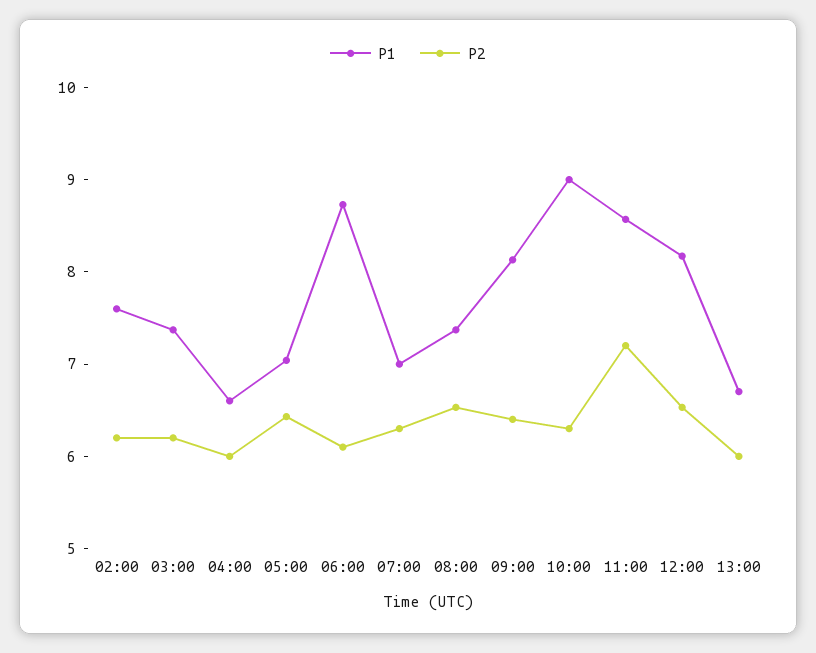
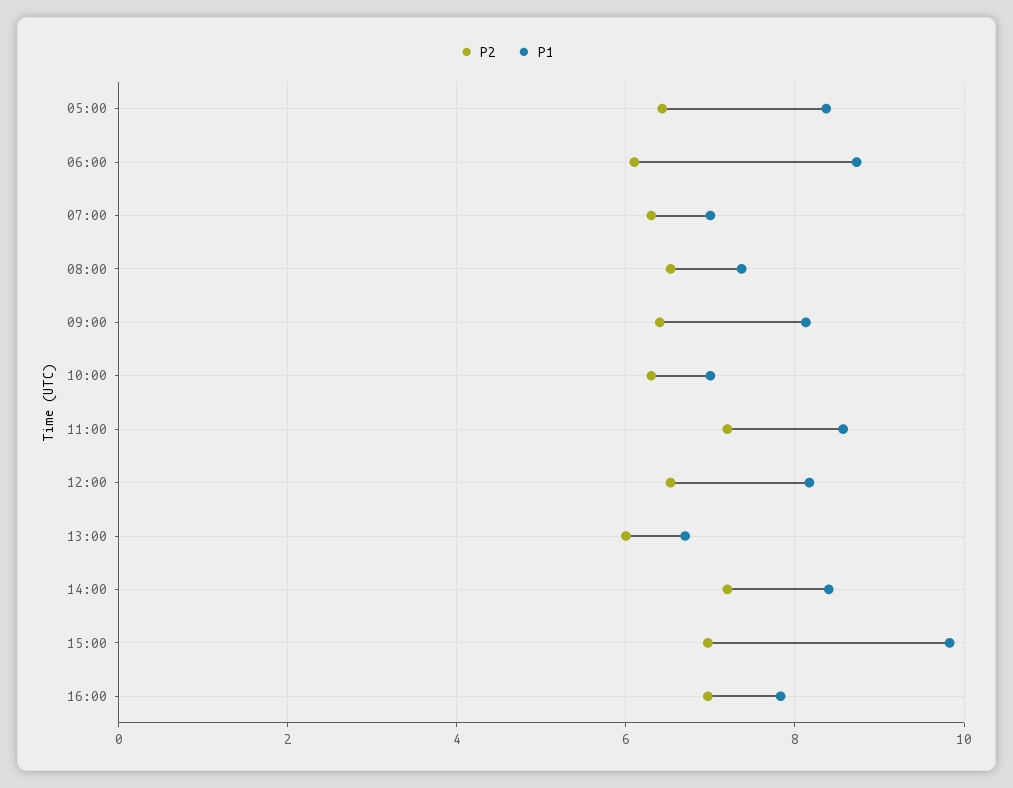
P1, 02:00: 7.6 -> none
P2, 02:00: 6.2 -> none
P1, 03:00: 7.4 -> none
P2, 03:00: 6.2 -> none
P1, 04:00: 6.6 -> none
P2, 04:00: 6 -> none
P1, 05:00: 7 -> 8.4
P1, 10:00: 9 -> 7
P2, 14:00: none -> 7.2
P1, 14:00: none -> 8.4
P2, 15:00: none -> 7
P1, 15:00: none -> 9.8
P2, 16:00: none -> 7
P1, 16:00: none -> 7.8

